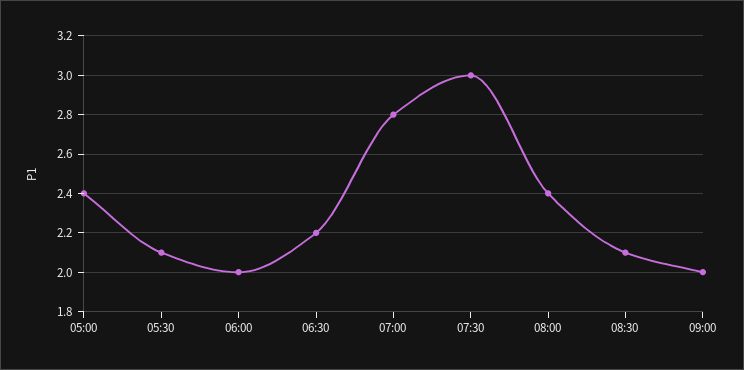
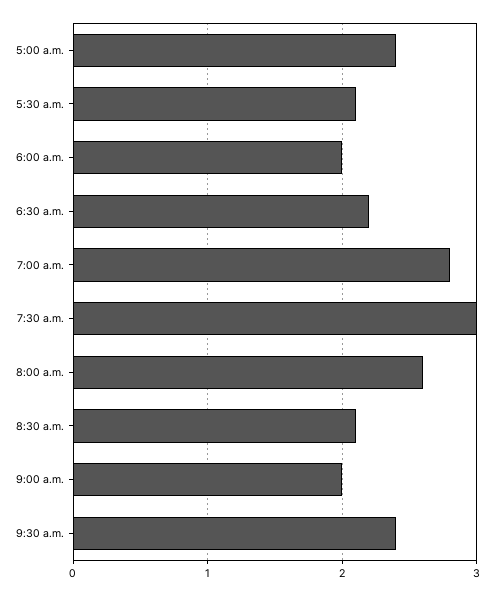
08:00: 2.4 -> 2.6
9:30 a.m.: none -> 2.4

